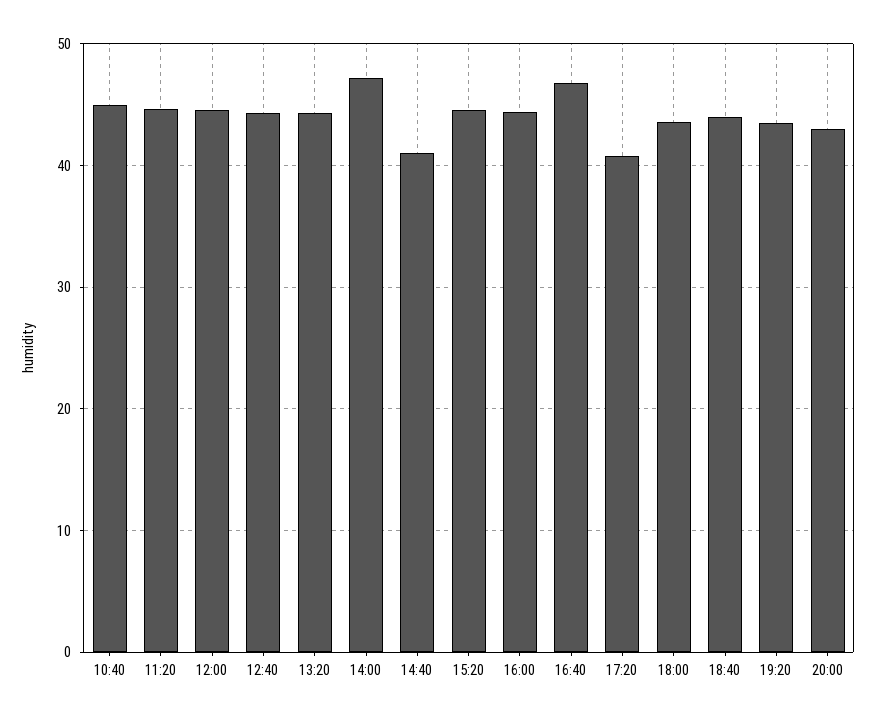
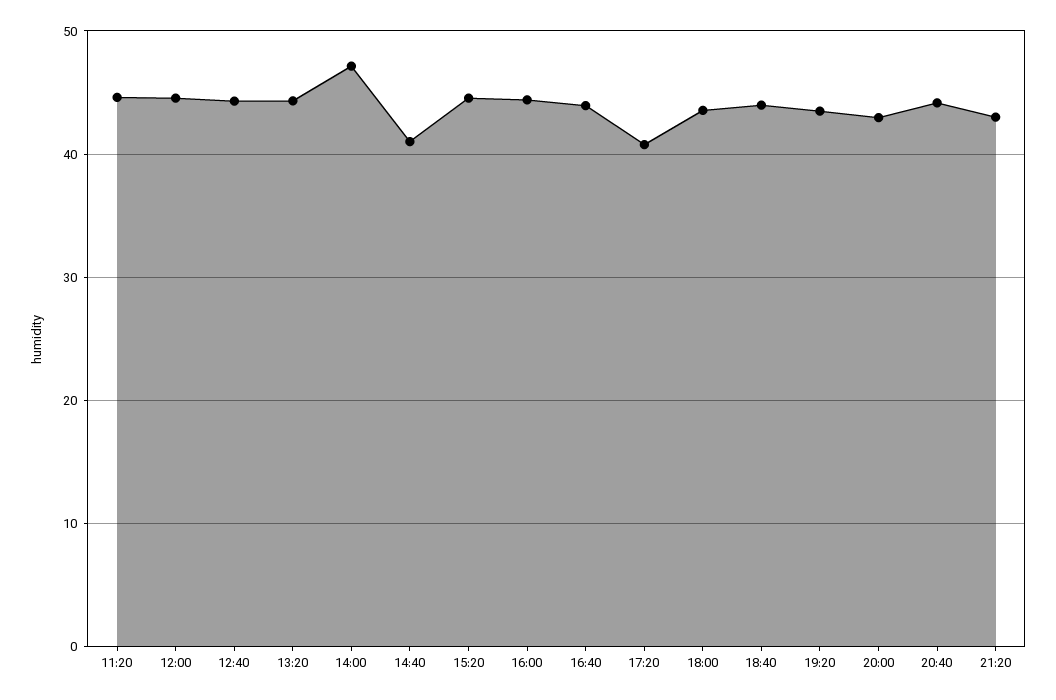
10:40: 45 -> none
16:40: 47 -> 44
20:40: none -> 44
21:20: none -> 43

